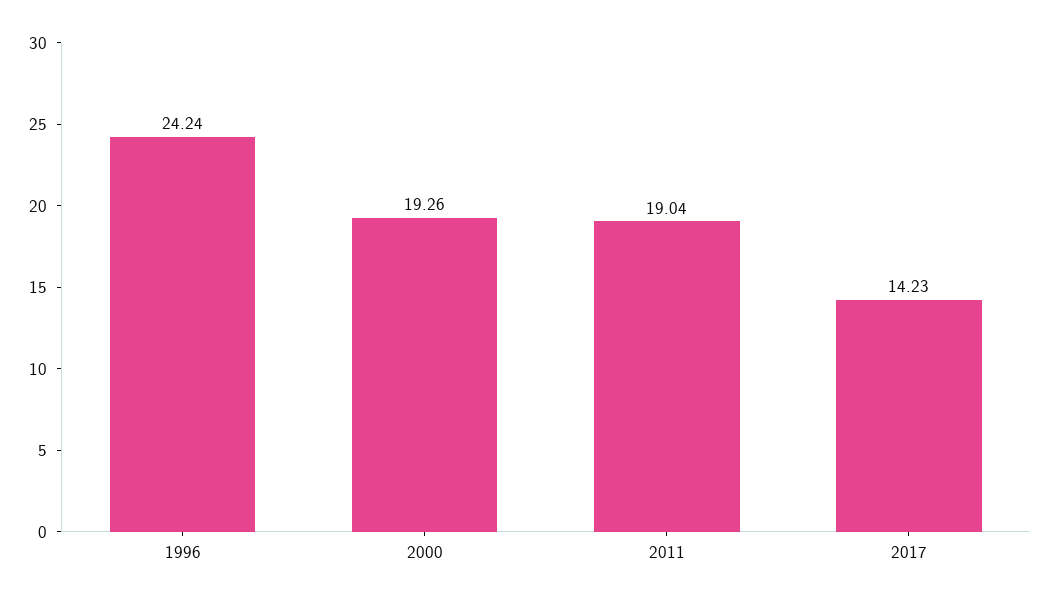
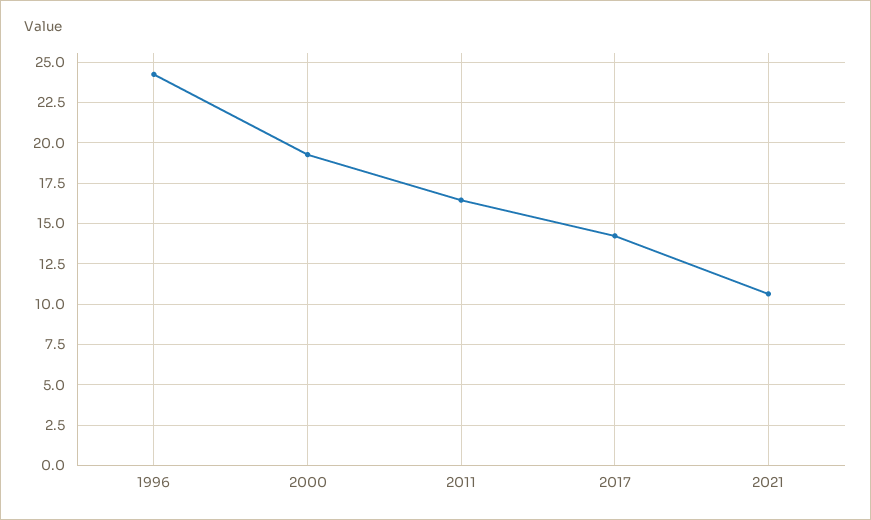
2011: 19.04 -> 16.5
2021: none -> 10.5

